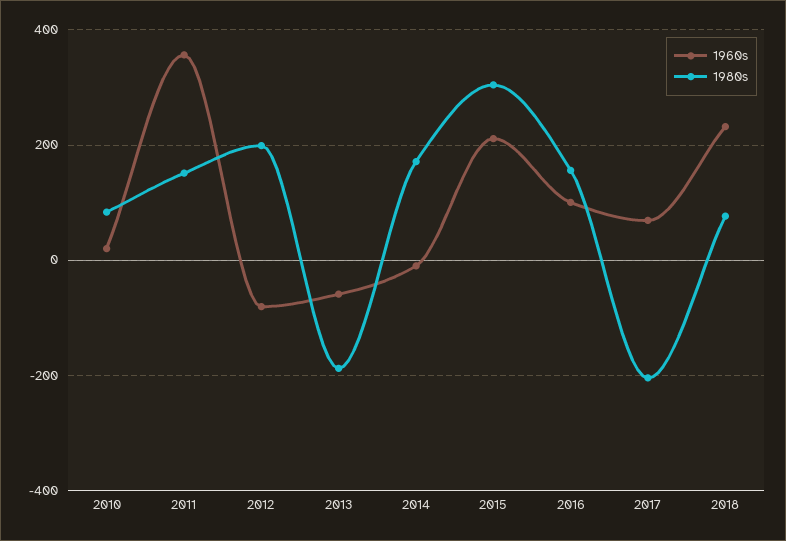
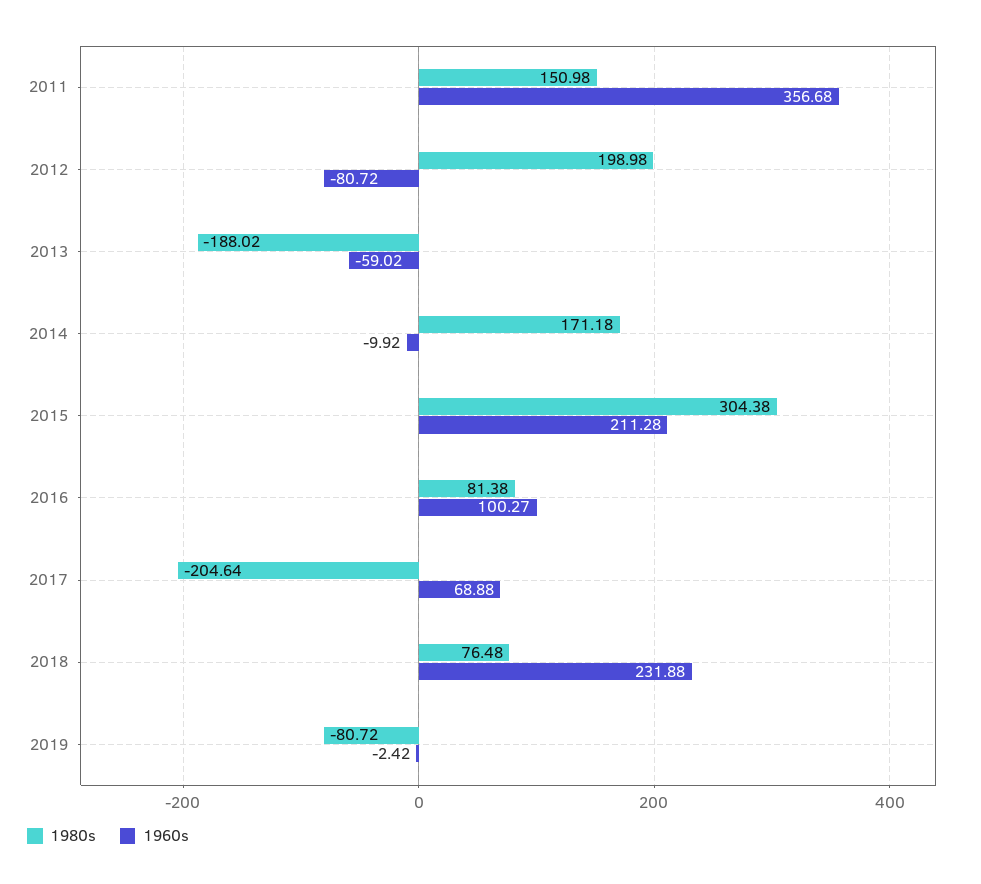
1960s, 2010: 20 -> none
1980s, 2010: 80 -> none
1980s, 2016: 160 -> 81.38
1980s, 2019: none -> -80.72
1960s, 2019: none -> -2.42

